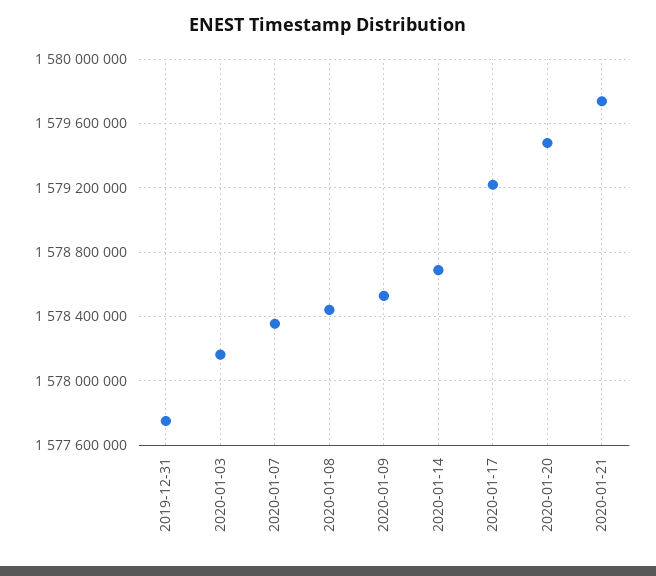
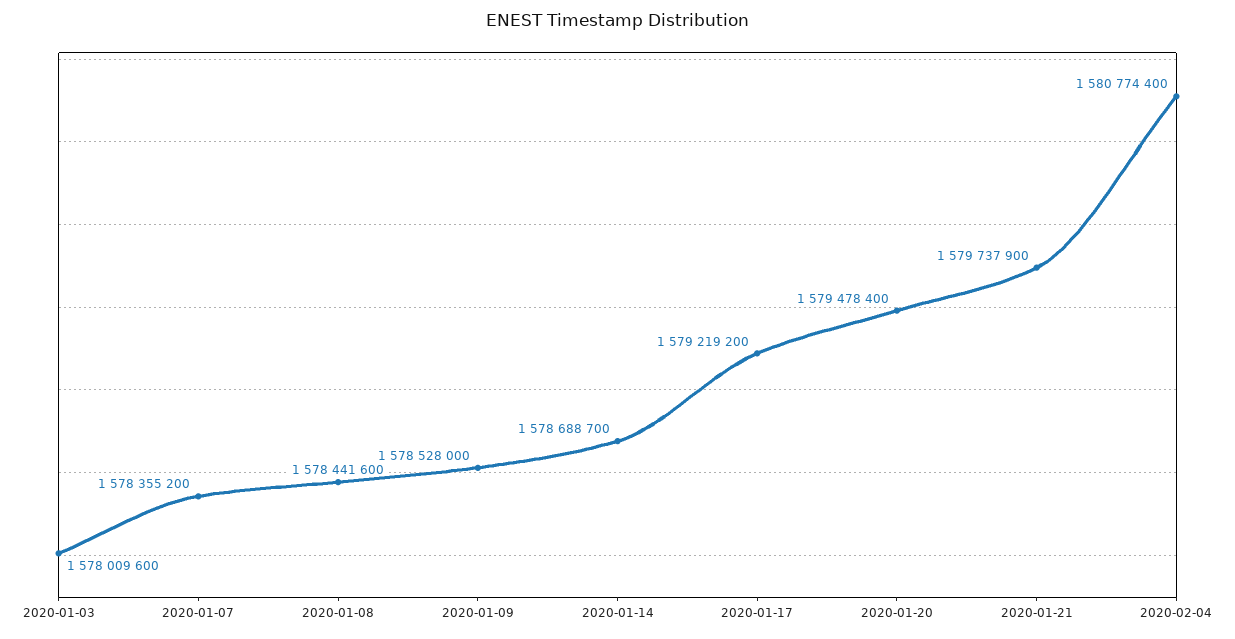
2019-12-31: 1577750000 -> none
2020-01-03: 1578150000 -> 1578009600
2020-02-04: none -> 1580774400

